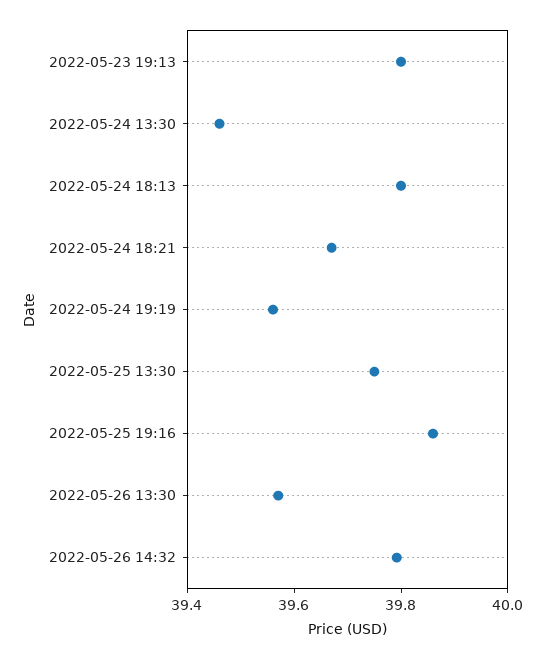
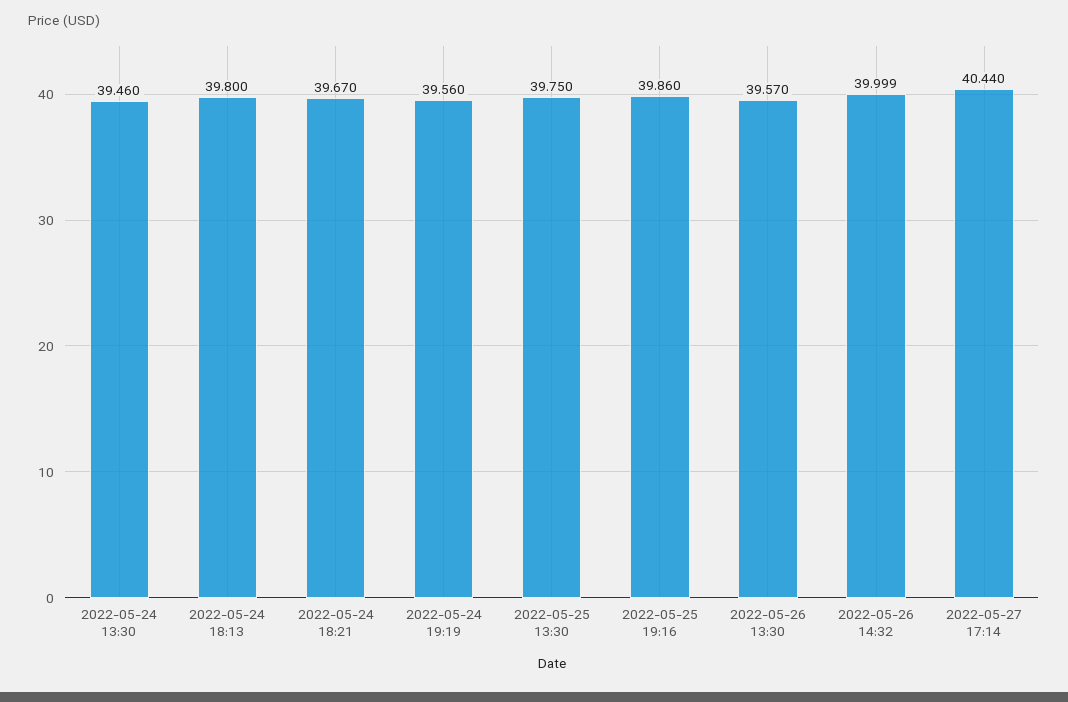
2022-05-23 19:13: 39.8 -> none
2022-05-26 14:32: 39.8 -> 39.999
2022-05-27 17:14: none -> 40.44

